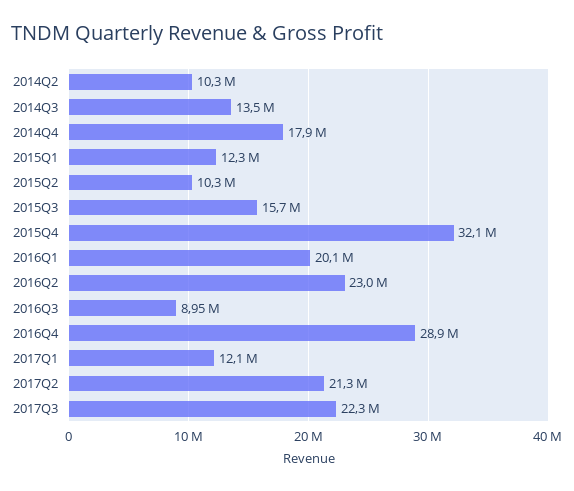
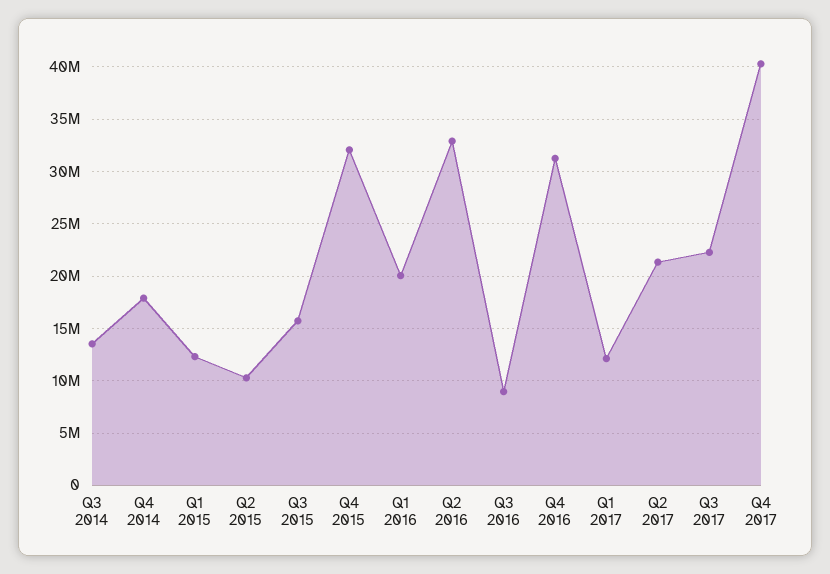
2014Q2: 10300000 -> none
2016Q2: 23000000 -> 33000000
2016Q4: 28900000 -> 31000000
Q4 2017: none -> 40000000

